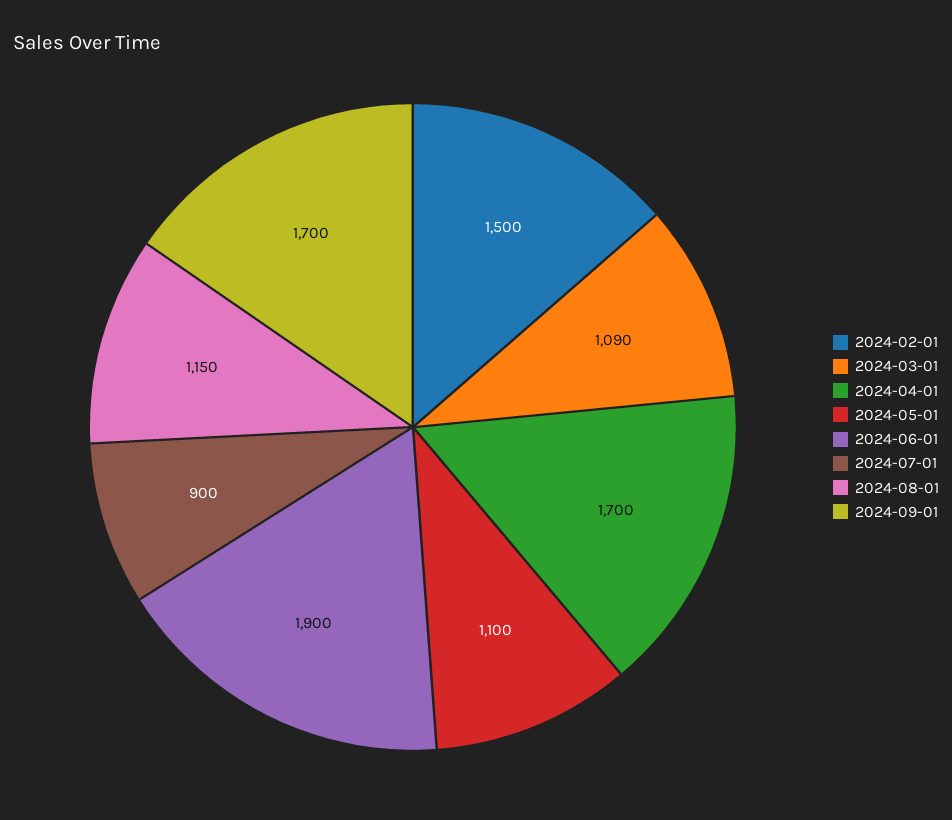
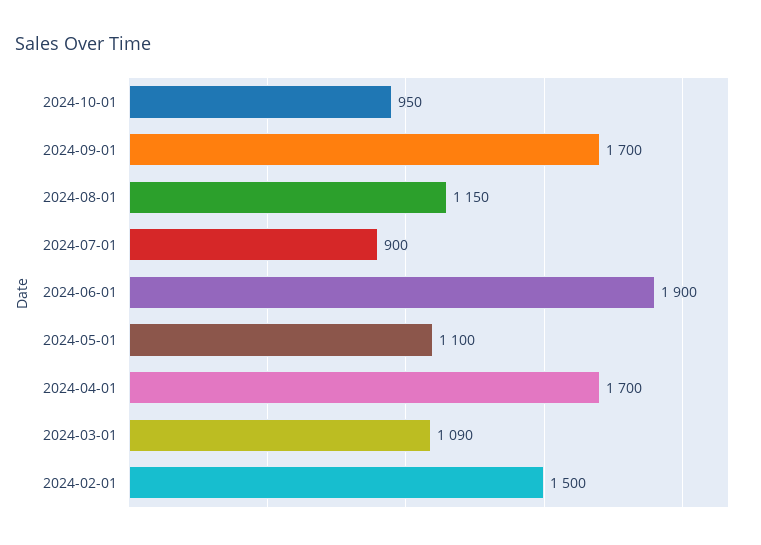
2024-10-01: none -> 950

